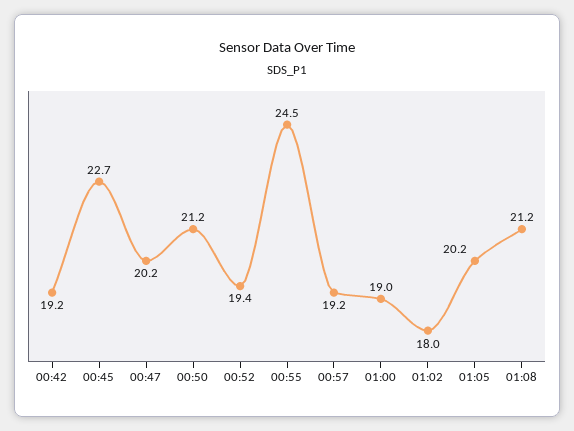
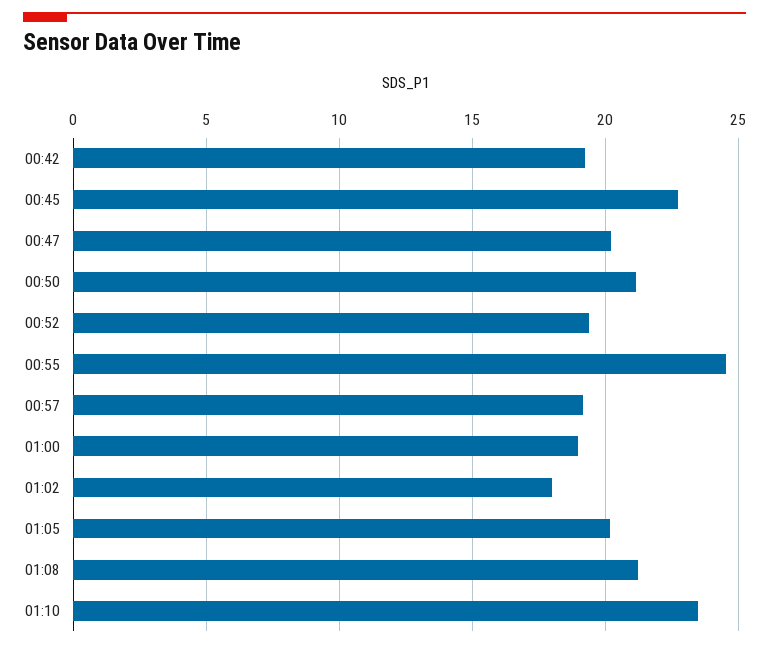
01:10: none -> 23.5

